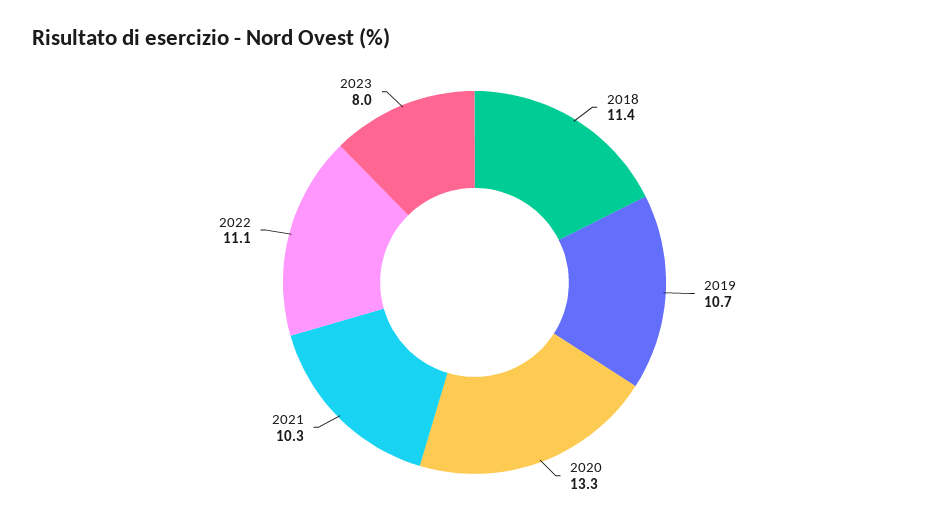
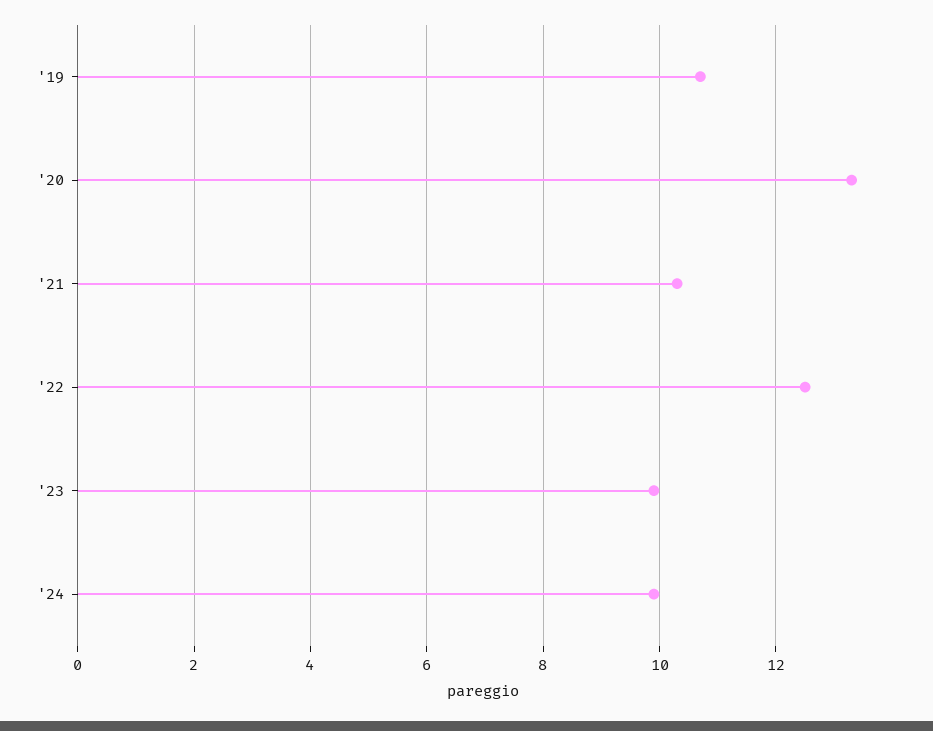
2018: 11.4 -> none
2022: 11.1 -> 12.5
2023: 8 -> 10
'24: none -> 10

